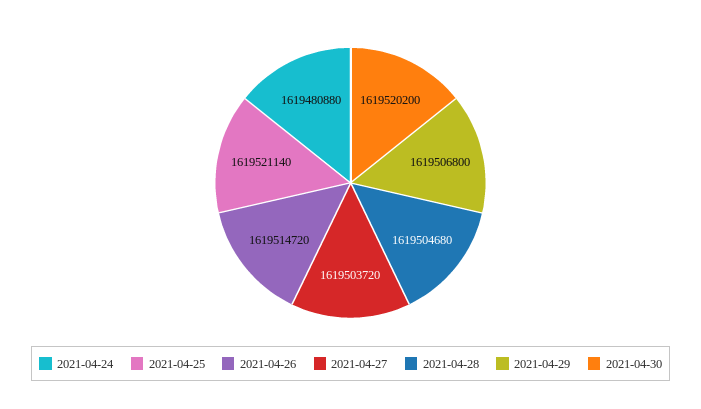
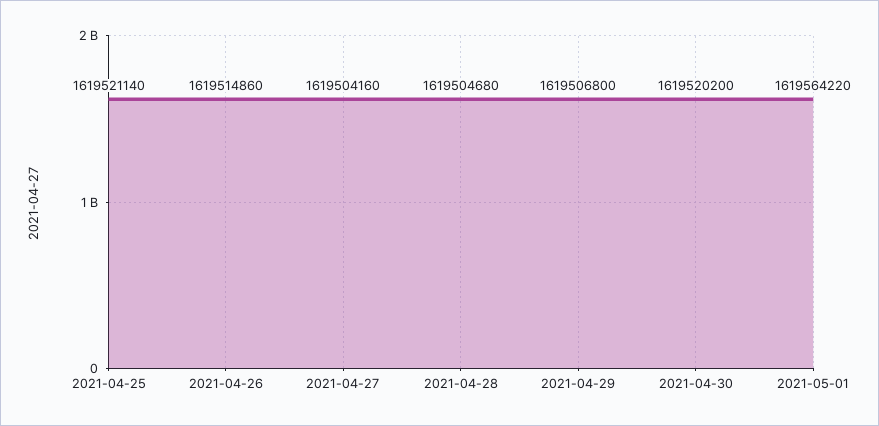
2021-04-24: 1619480880 -> none
2021-04-26: 1619514720 -> 1619514860
2021-04-27: 1619503720 -> 1619504160
2021-05-01: none -> 1619564220

